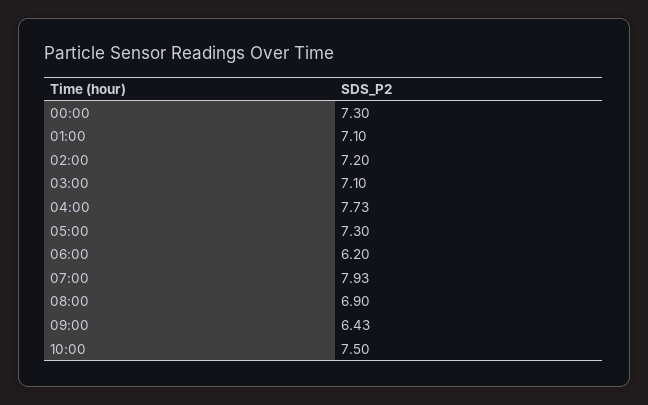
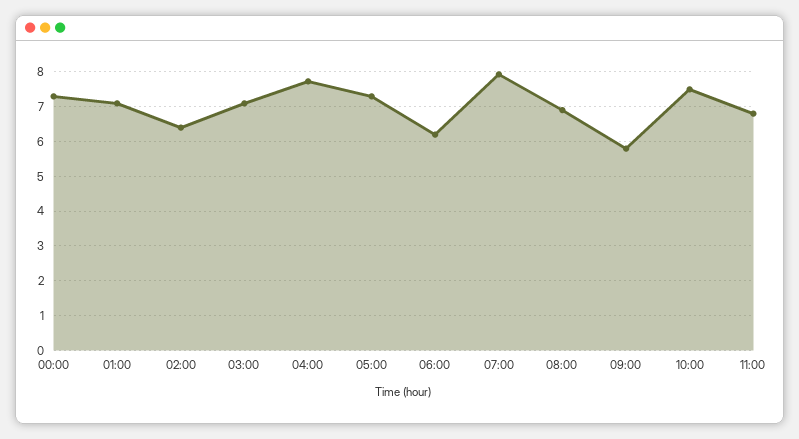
02:00: 7.2 -> 6.4
09:00: 6.43 -> 5.8
11:00: none -> 6.8

